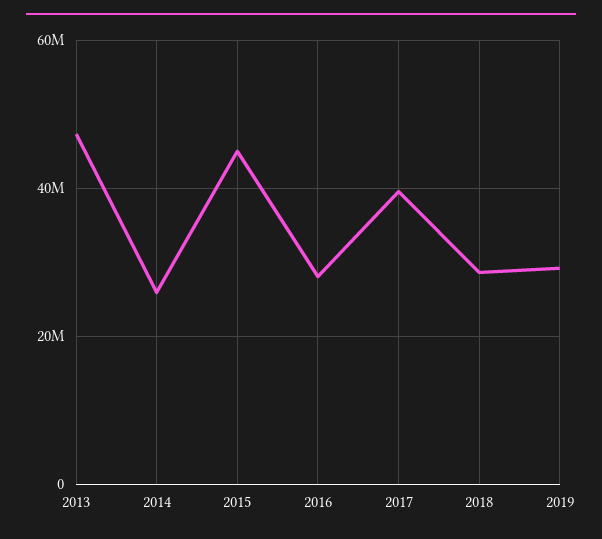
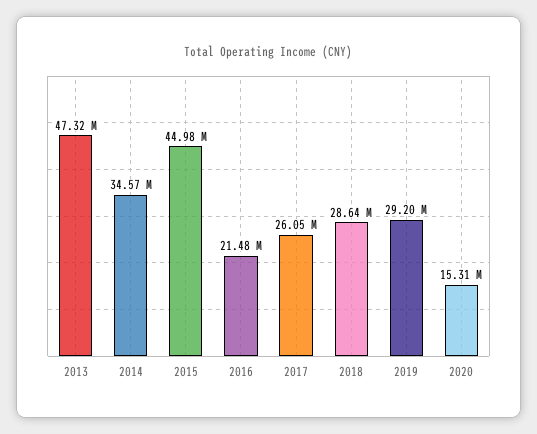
2014: 26000000 -> 34570000
2016: 28000000 -> 21480000
2017: 40000000 -> 26050000
2020: none -> 15310000

